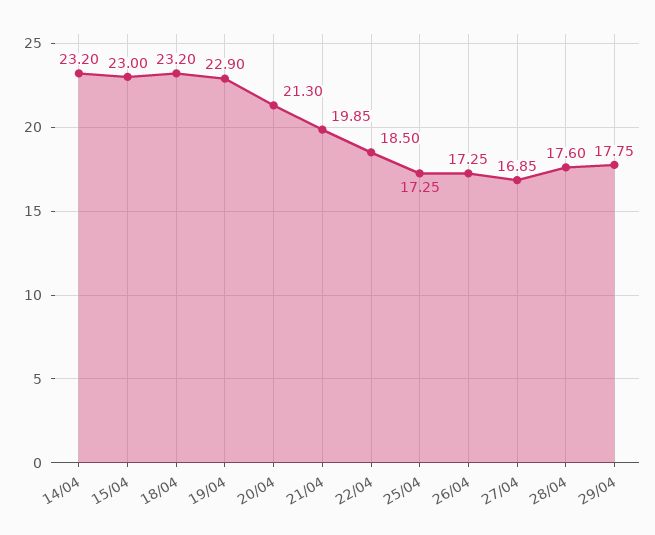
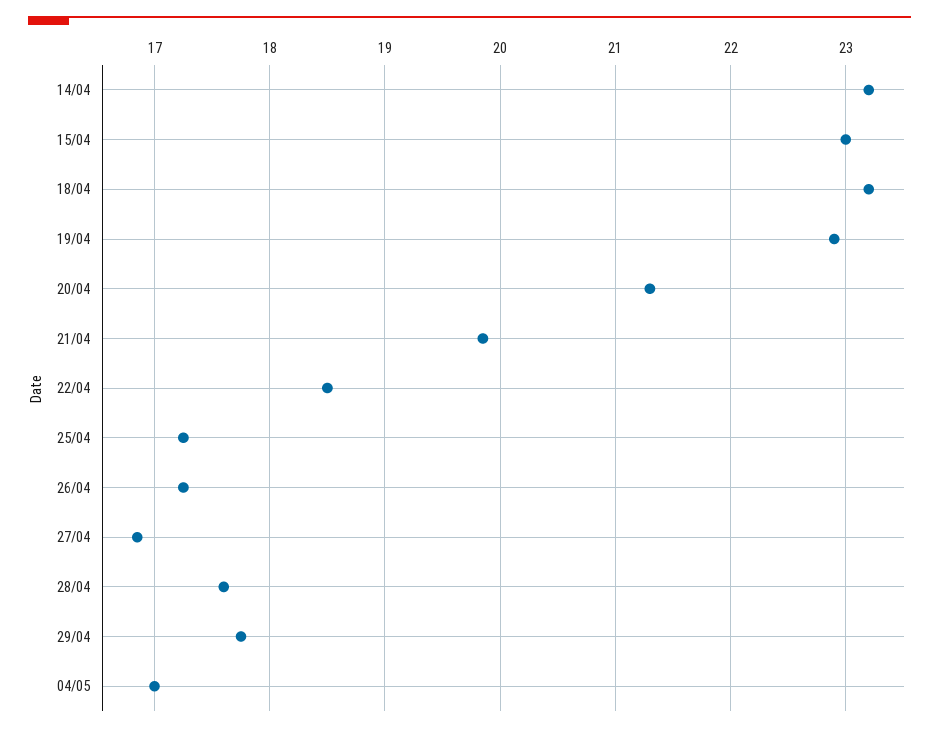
04/05: none -> 17

